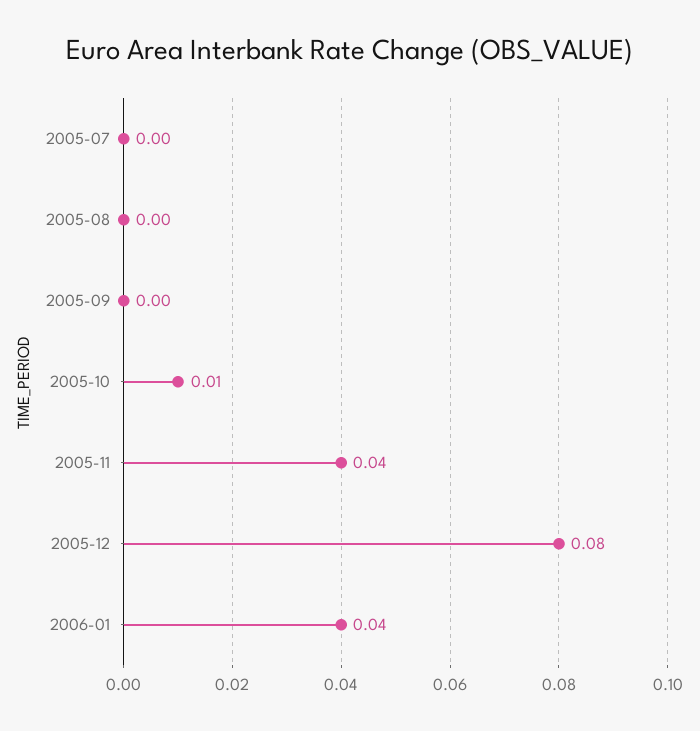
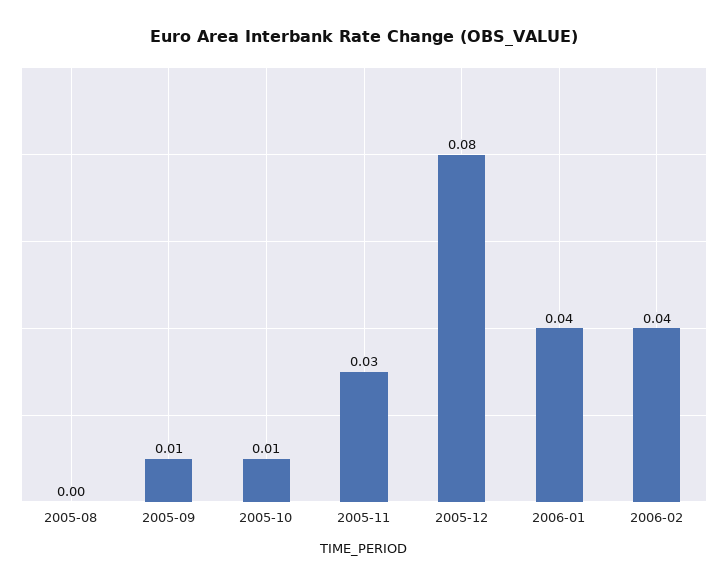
2005-07: 0 -> none
2005-09: 0 -> 0.01
2005-11: 0.04 -> 0.03
2006-02: none -> 0.04

